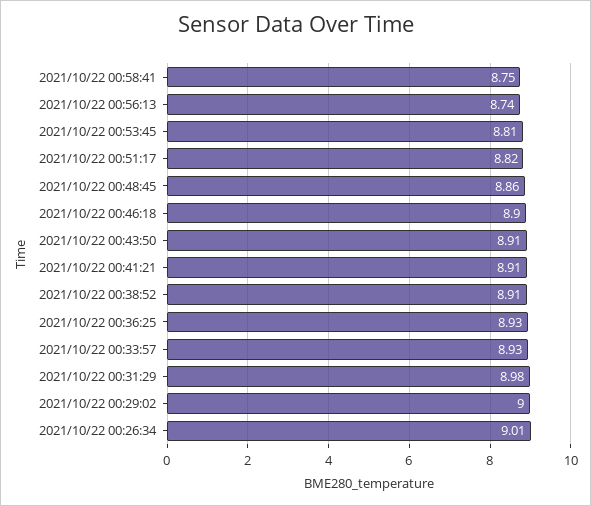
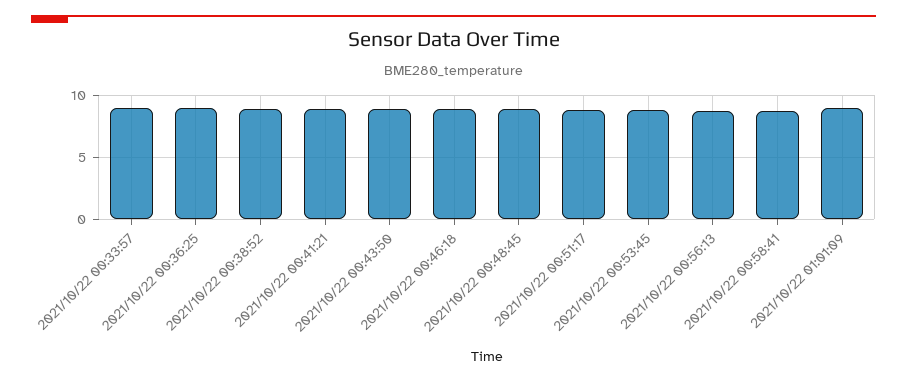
2021/10/22 00:31:29: 8.98 -> none
2021/10/22 00:29:02: 9 -> none
2021/10/22 00:26:34: 9.01 -> none
2021/10/22 01:01:09: none -> 9

